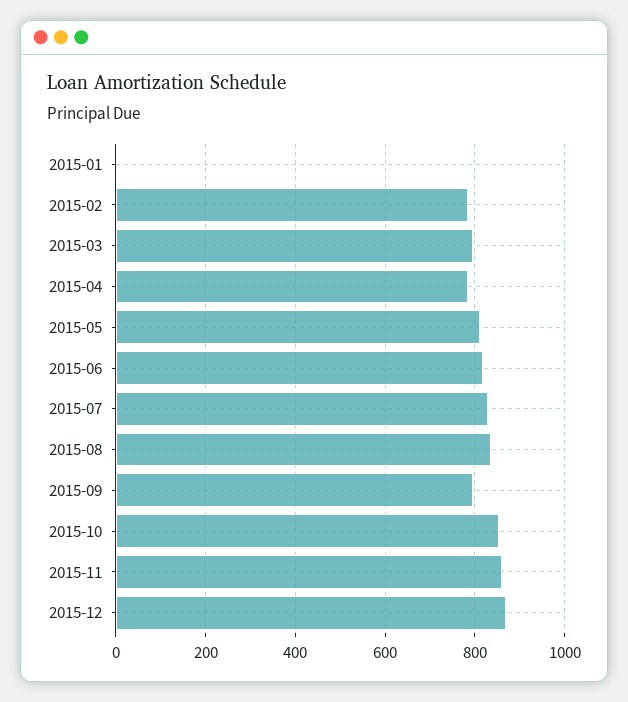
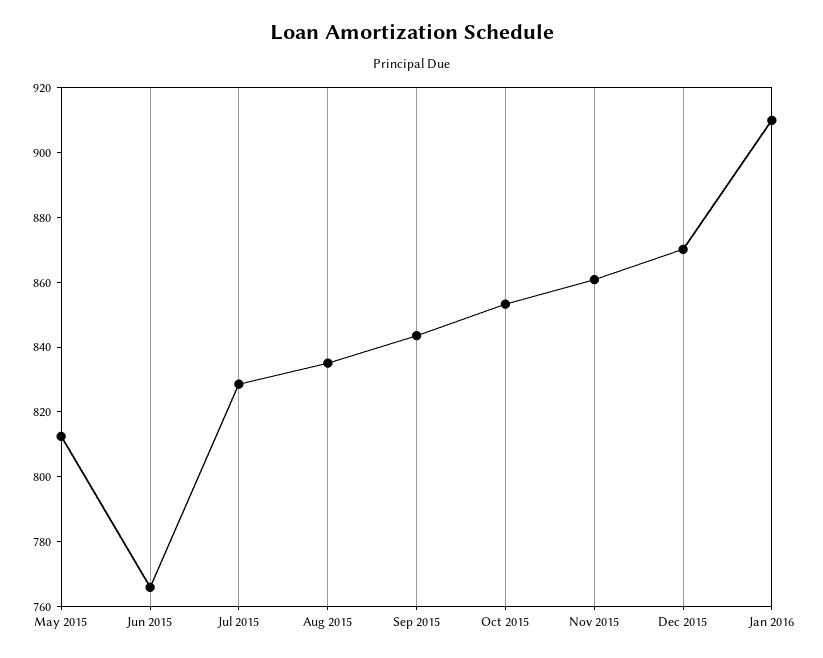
2015-01: 0 -> none
2015-02: 780 -> none
2015-03: 800 -> none
2015-04: 780 -> none
2015-06: 820 -> 765
2015-09: 800 -> 845
Jan 2016: none -> 910

